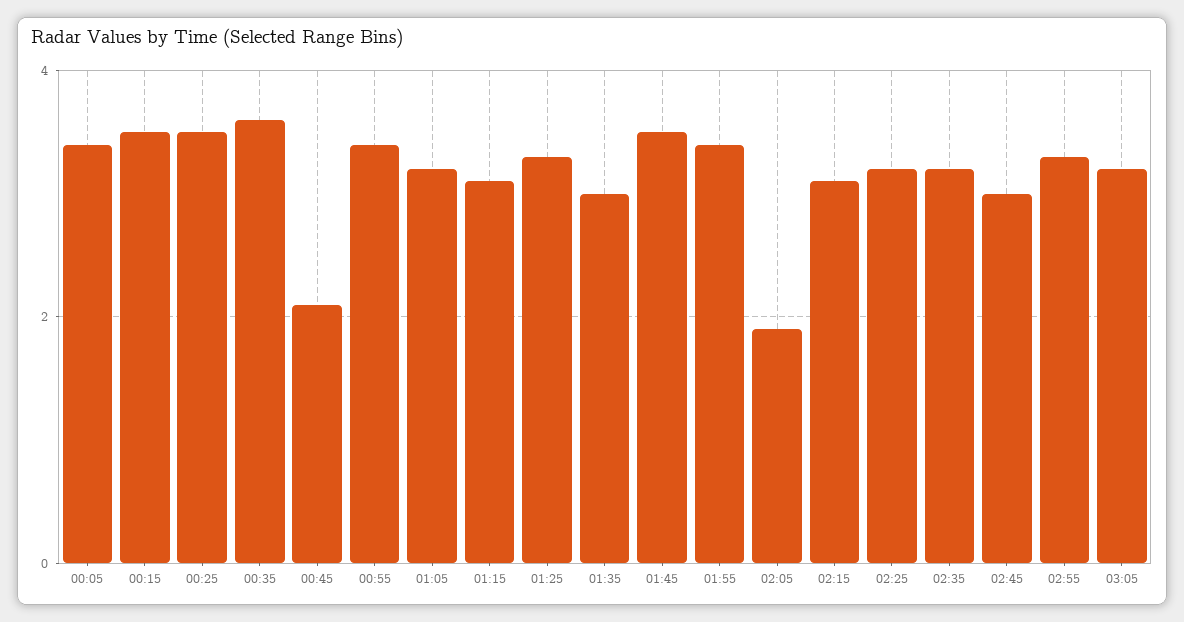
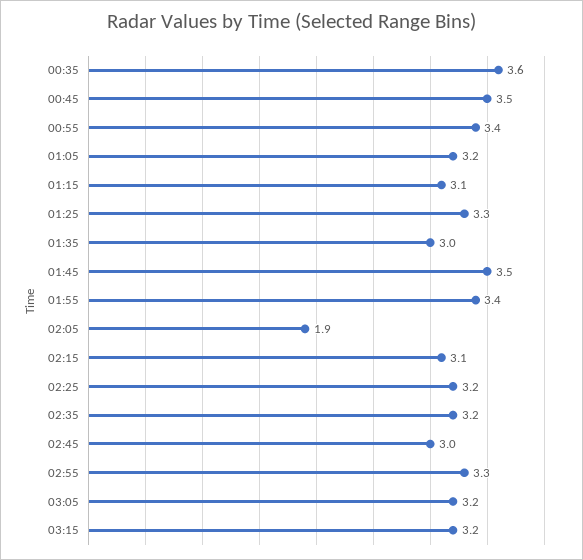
00:05: 3.5 -> none
00:15: 3.5 -> none
00:25: 3.5 -> none
00:45: 2 -> 3.5
03:15: none -> 3.2

